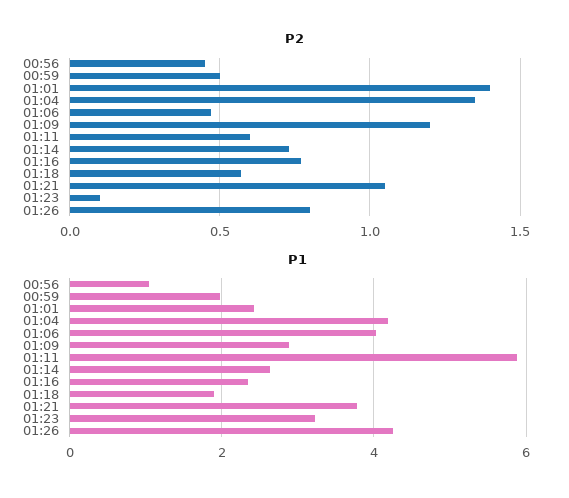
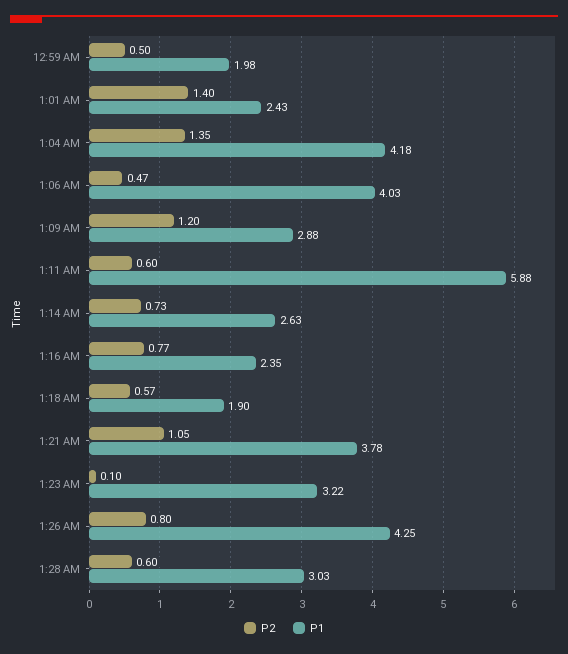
P2, 00:56: 0.45 -> none
P1, 00:56: 1 -> none
P2, 1:28 AM: none -> 0.6
P1, 1:28 AM: none -> 3.03

